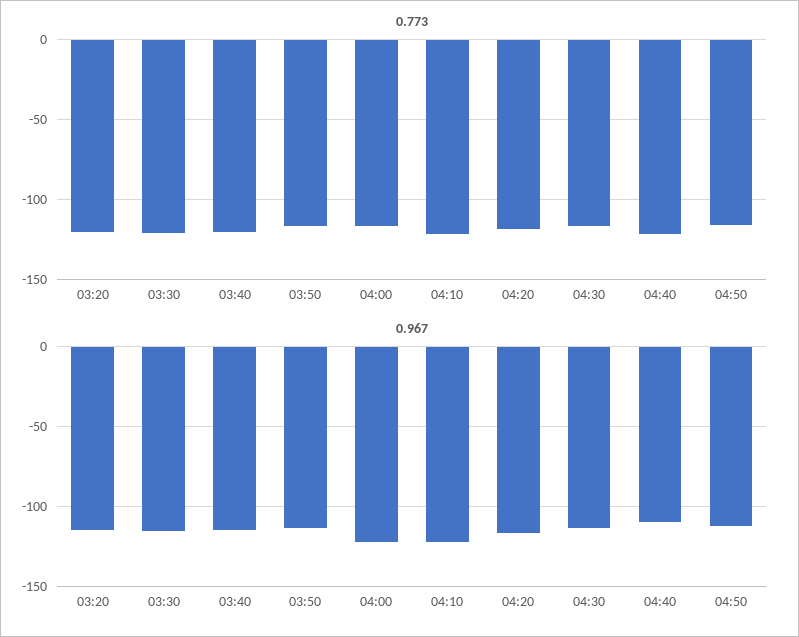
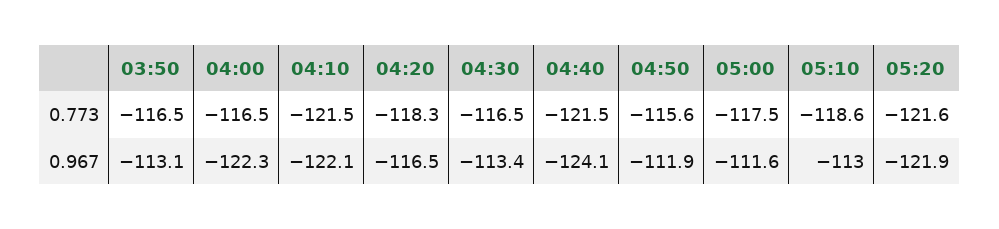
0.773, 03:20: -120 -> none
0.773, 03:30: -120 -> none
0.773, 03:40: -120 -> none
0.967, 03:20: -115 -> none
0.967, 03:30: -115 -> none
0.967, 03:40: -115 -> none
0.967, 04:40: -110 -> -124.1
0.773, 05:00: none -> -117.5
0.773, 05:10: none -> -118.6
0.773, 05:20: none -> -121.6
0.967, 05:00: none -> -111.6
0.967, 05:10: none -> -113
0.967, 05:20: none -> -121.9

